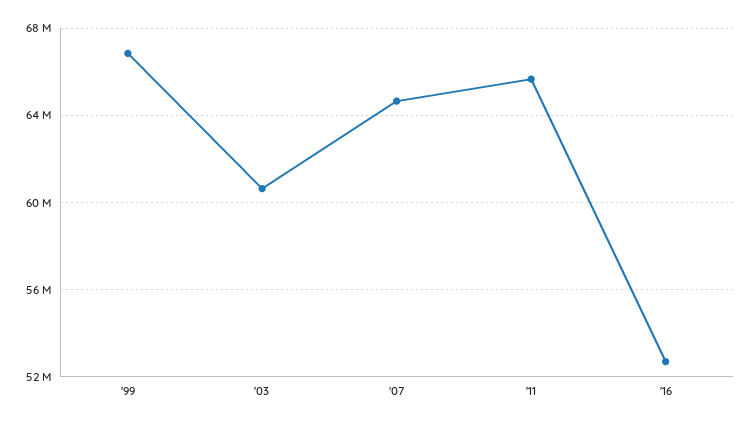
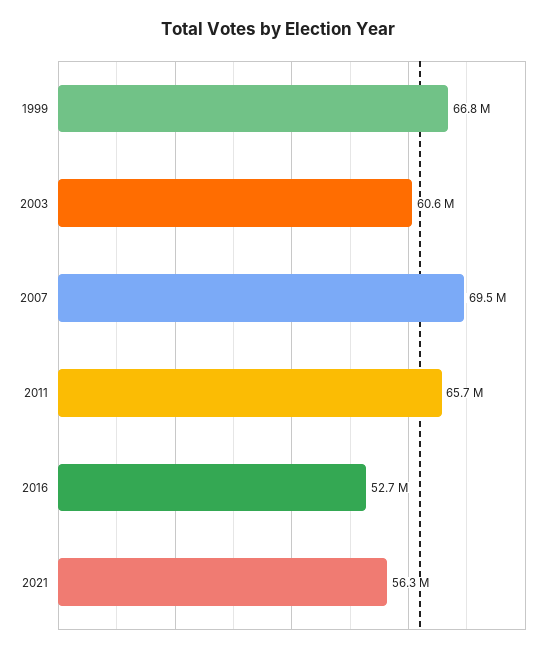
'07: 64500000 -> 69500000
2021: none -> 56300000

